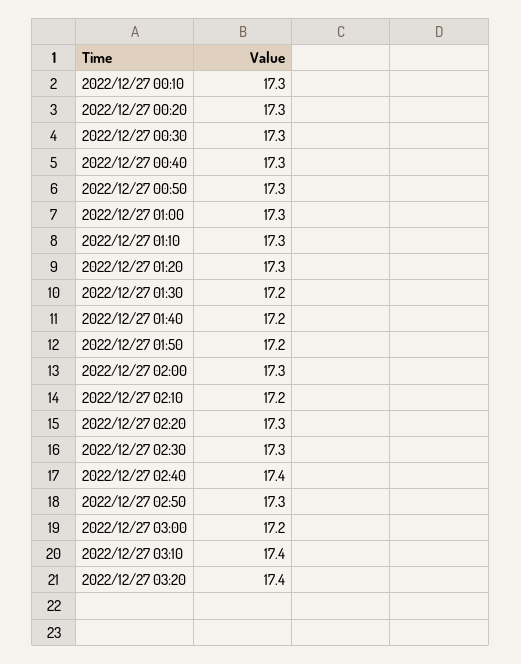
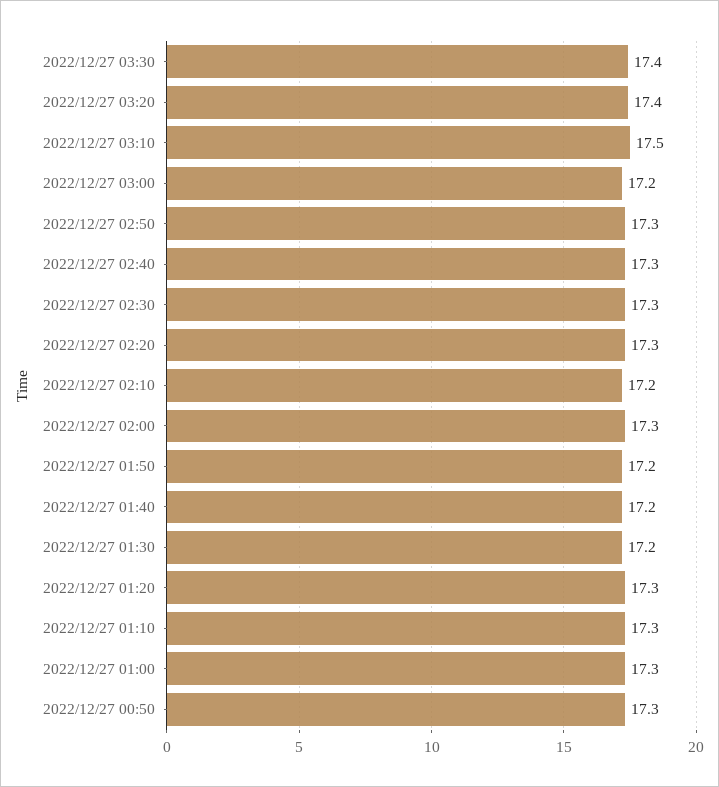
2022/12/27 00:10: 17.3 -> none
2022/12/27 00:20: 17.3 -> none
2022/12/27 00:30: 17.3 -> none
2022/12/27 00:40: 17.3 -> none
2022/12/27 02:40: 17.4 -> 17.3
2022/12/27 03:10: 17.4 -> 17.5
2022/12/27 03:30: none -> 17.4

